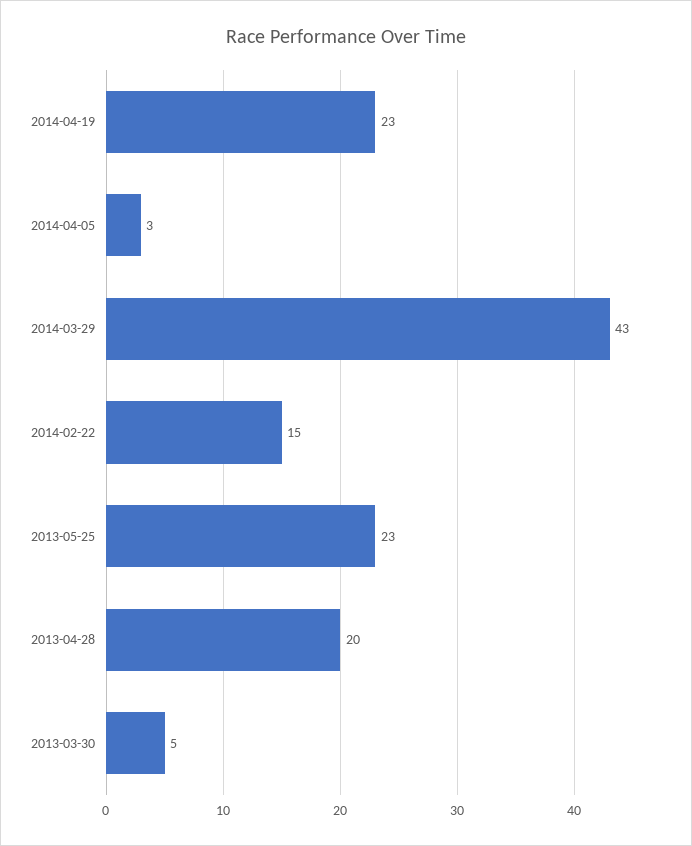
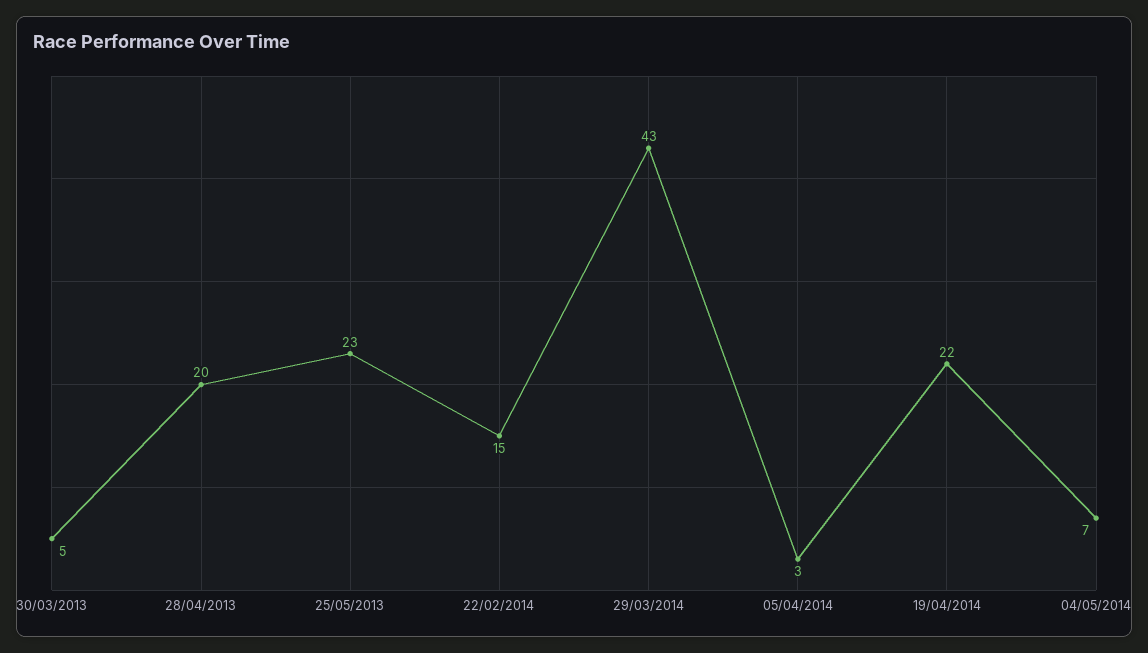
2014-04-19: 23 -> 22
04/05/2014: none -> 7

